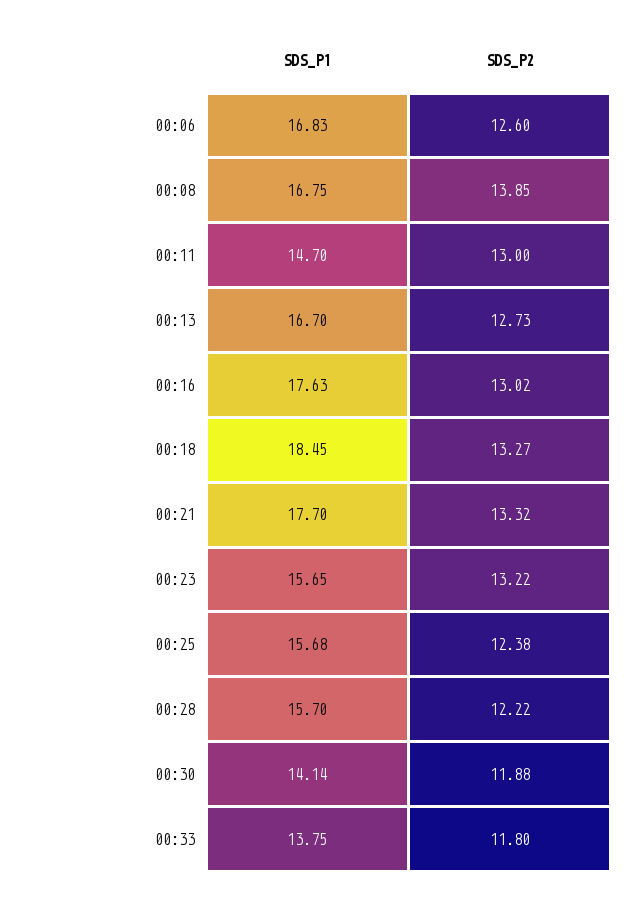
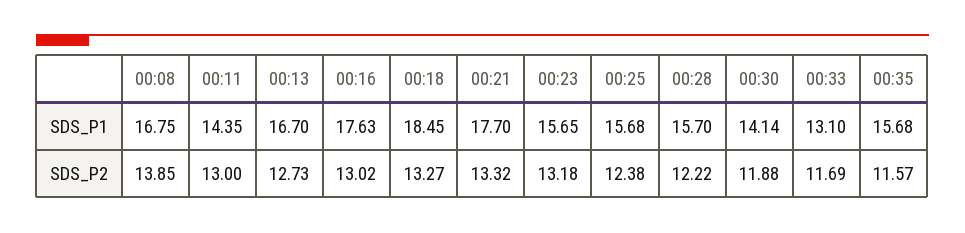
SDS_P1, 00:06: 16.83 -> none
SDS_P2, 00:06: 12.6 -> none
SDS_P1, 00:11: 14.7 -> 14.35
SDS_P2, 00:23: 13.22 -> 13.18
SDS_P1, 00:33: 13.75 -> 13.1
SDS_P2, 00:33: 11.8 -> 11.69
SDS_P1, 00:35: none -> 15.68
SDS_P2, 00:35: none -> 11.57

